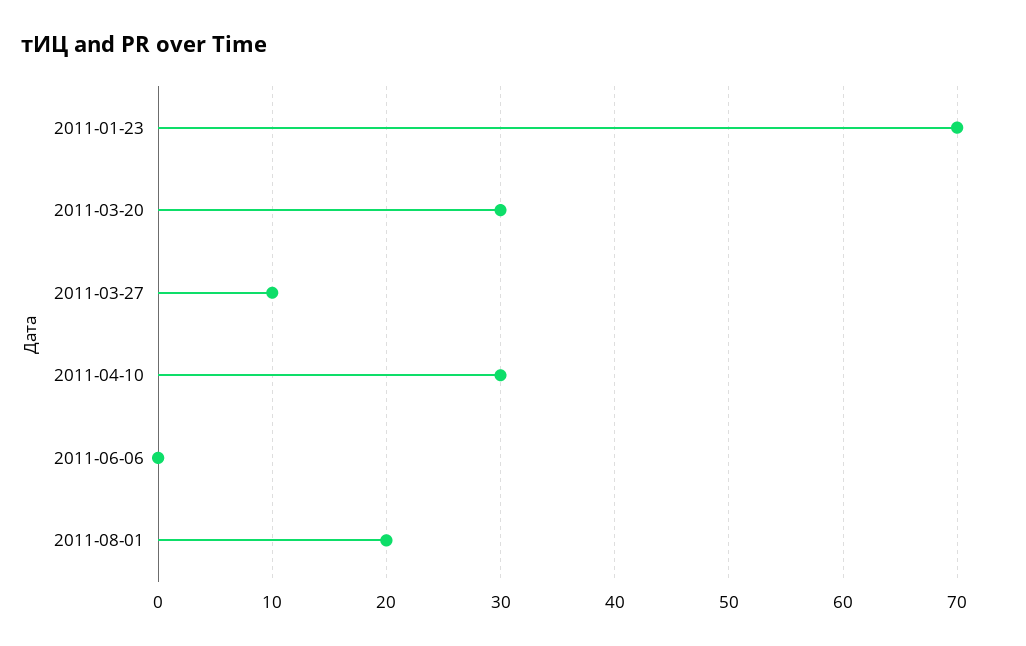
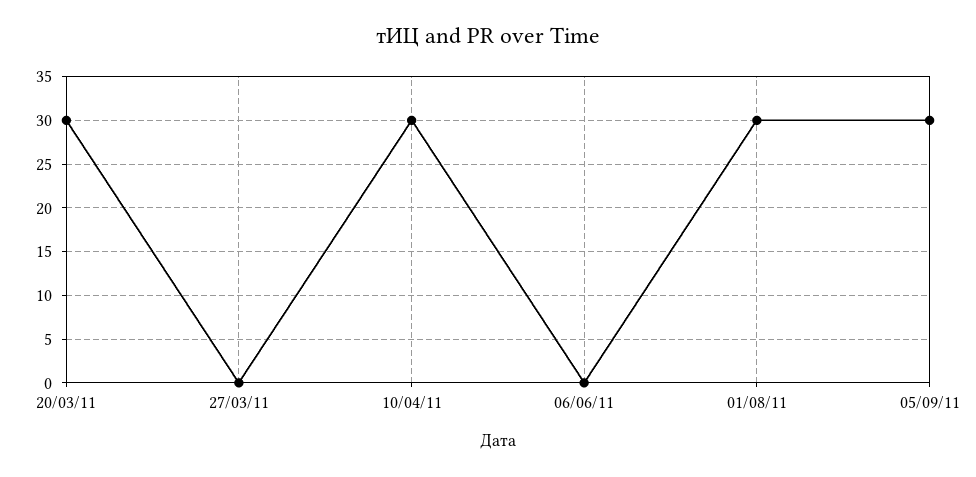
2011-01-23: 70 -> none
2011-03-27: 10 -> 0
2011-08-01: 20 -> 30
05/09/11: none -> 30

